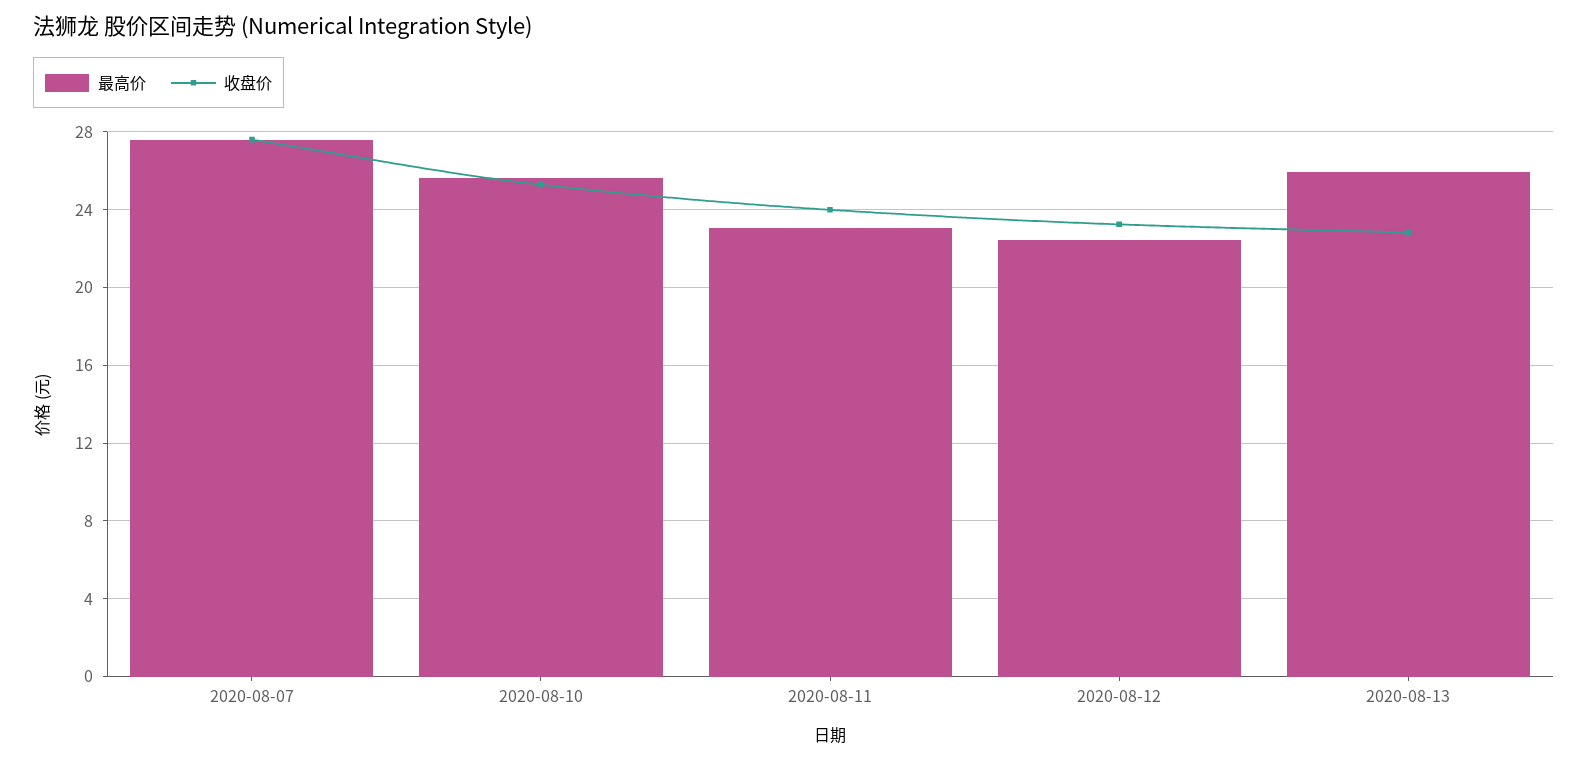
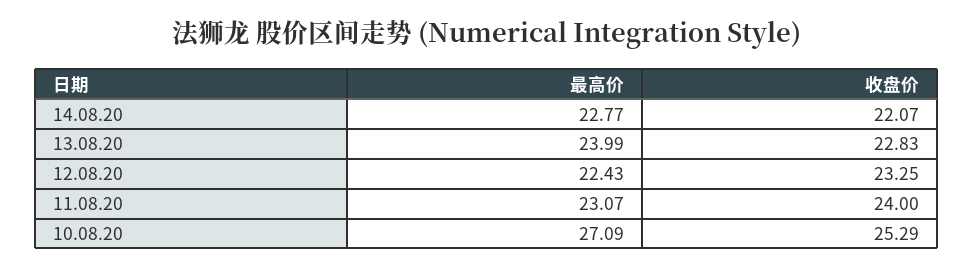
最高价, 2020-08-07: 27.5 -> none
收盘价, 2020-08-07: 27.5 -> none
最高价, 2020-08-10: 25.5 -> 27.09
最高价, 2020-08-13: 26 -> 23.99
最高价, 14.08.20: none -> 22.77
收盘价, 14.08.20: none -> 22.07

